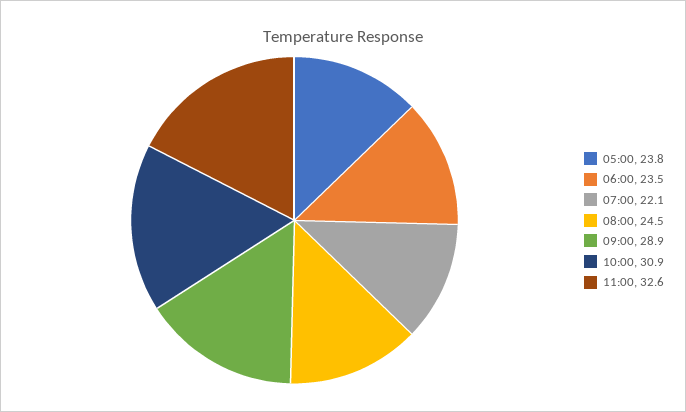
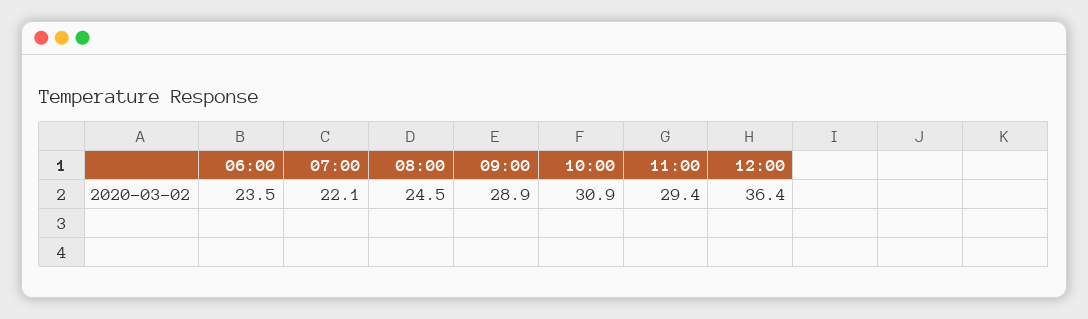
05:00: 23.8 -> none
11:00: 32.6 -> 29.4
12:00: none -> 36.4

